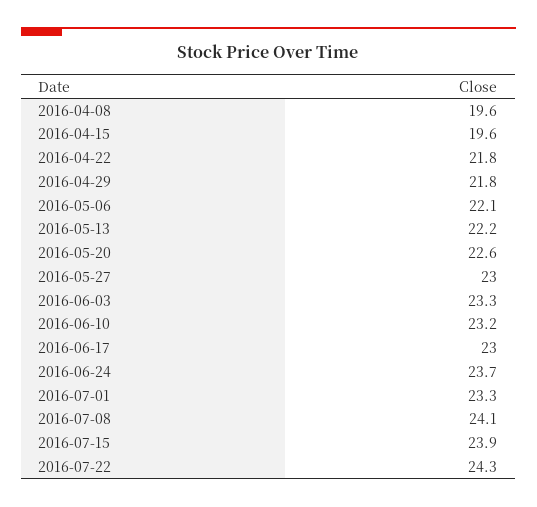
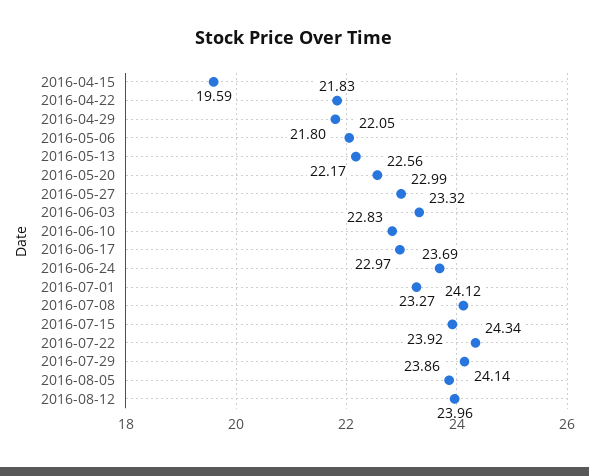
2016-04-08: 19.6 -> none
2016-06-10: 23.2 -> 22.83
2016-07-29: none -> 24.14
2016-08-05: none -> 23.86
2016-08-12: none -> 23.96

